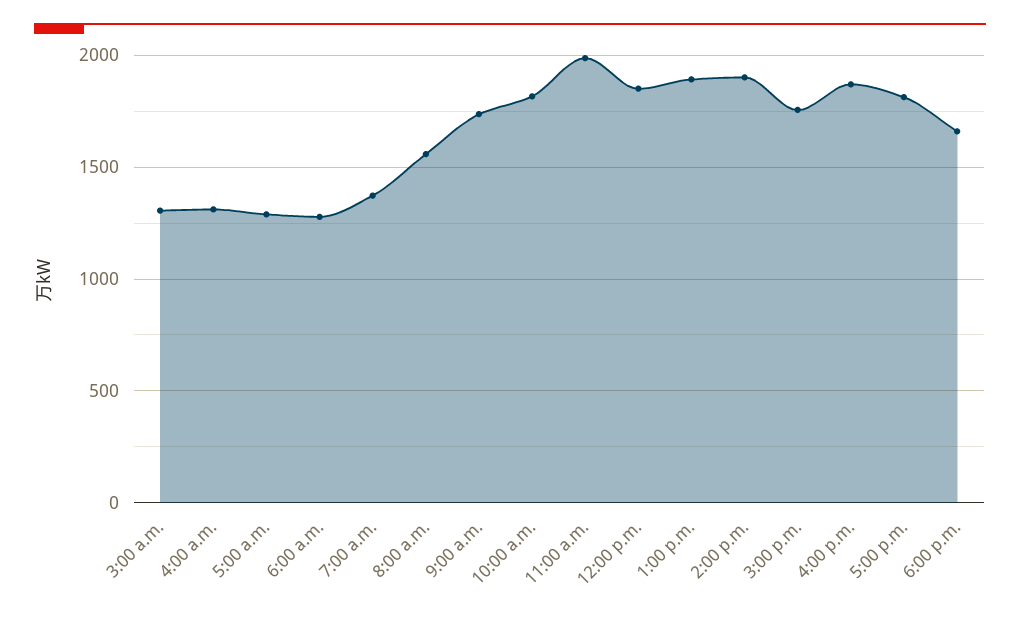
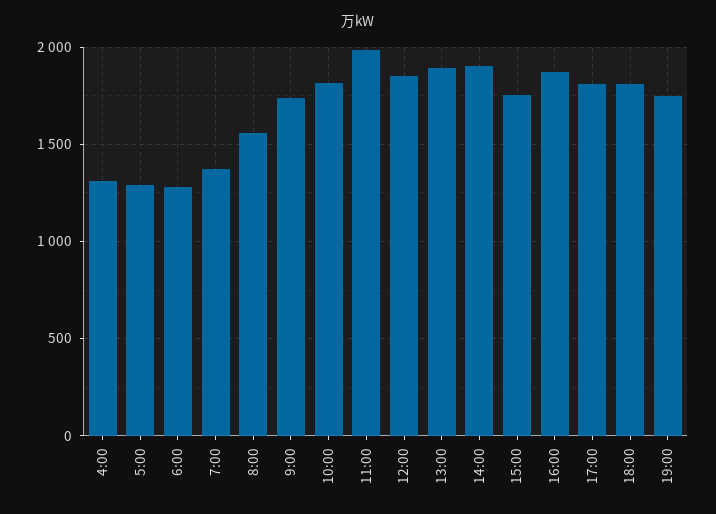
3:00 a.m.: 1300 -> none
6:00 p.m.: 1650 -> 1800
19:00: none -> 1750

